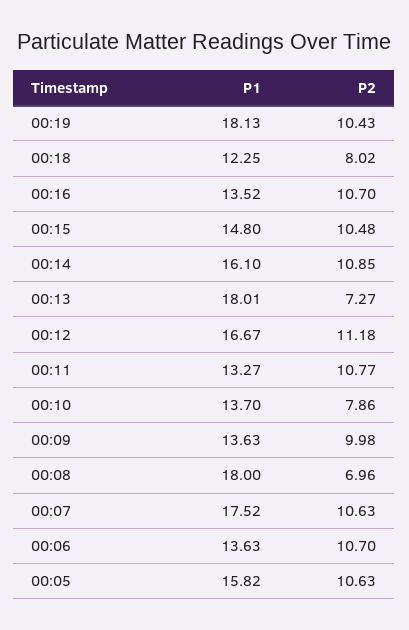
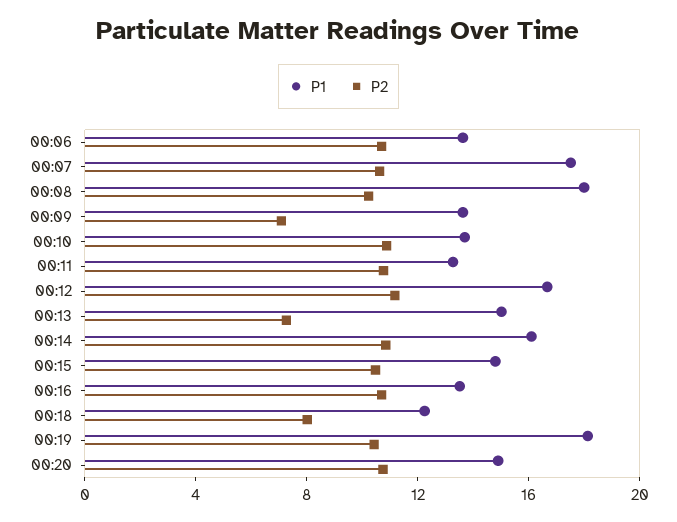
P1, 00:13: 18.01 -> 15
P2, 00:10: 7.86 -> 11
P2, 00:09: 9.98 -> 7
P2, 00:08: 6.96 -> 10
P1, 00:05: 15.82 -> none
P2, 00:05: 10.63 -> none
P1, 00:20: none -> 15
P2, 00:20: none -> 11

